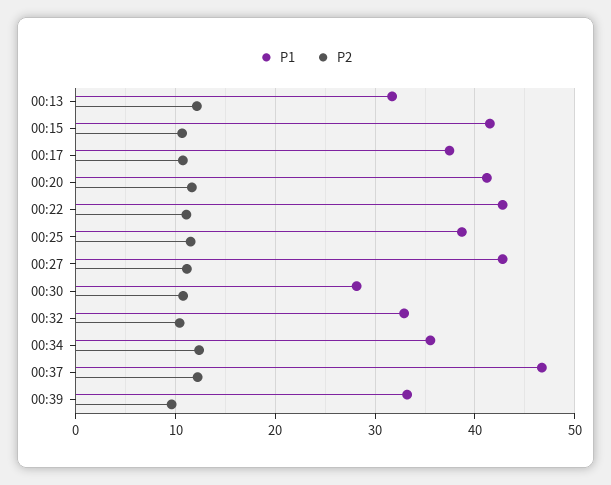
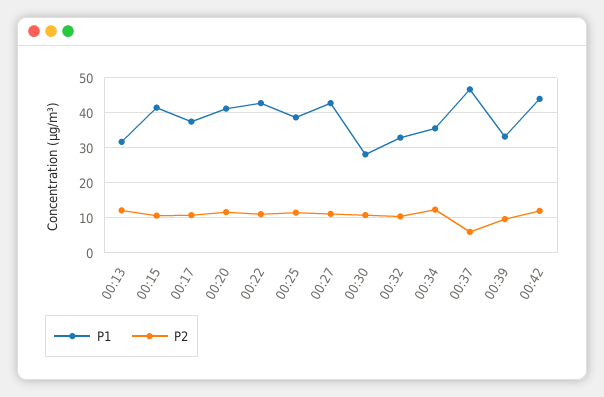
P2, 00:37: 12 -> 6
P1, 00:42: none -> 44
P2, 00:42: none -> 12

